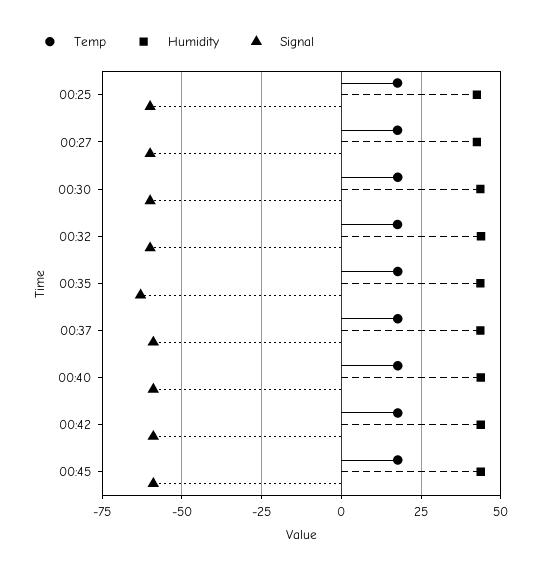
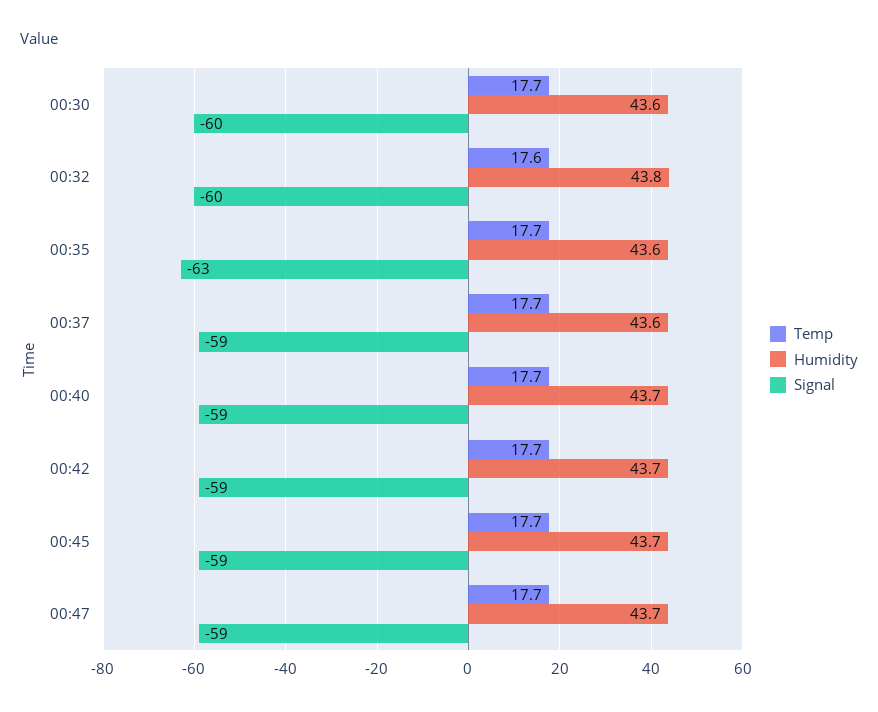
Temp, 00:25: 17.5 -> none
Humidity, 00:25: 42.5 -> none
Signal, 00:25: -60 -> none
Temp, 00:27: 17.5 -> none
Humidity, 00:27: 42.5 -> none
Signal, 00:27: -60 -> none
Temp, 00:47: none -> 17.7
Humidity, 00:47: none -> 43.7
Signal, 00:47: none -> -59

